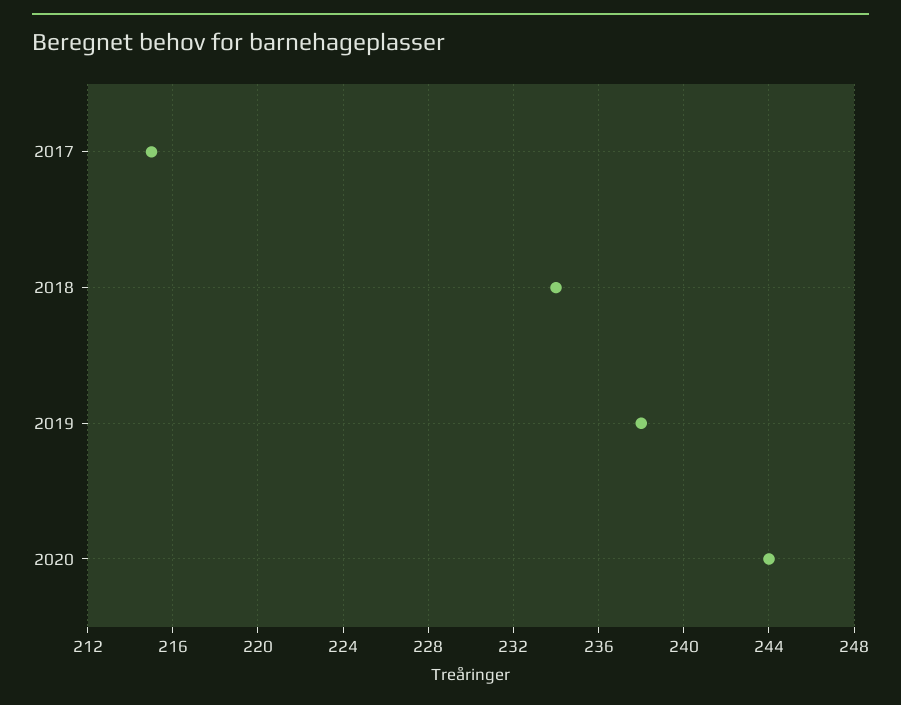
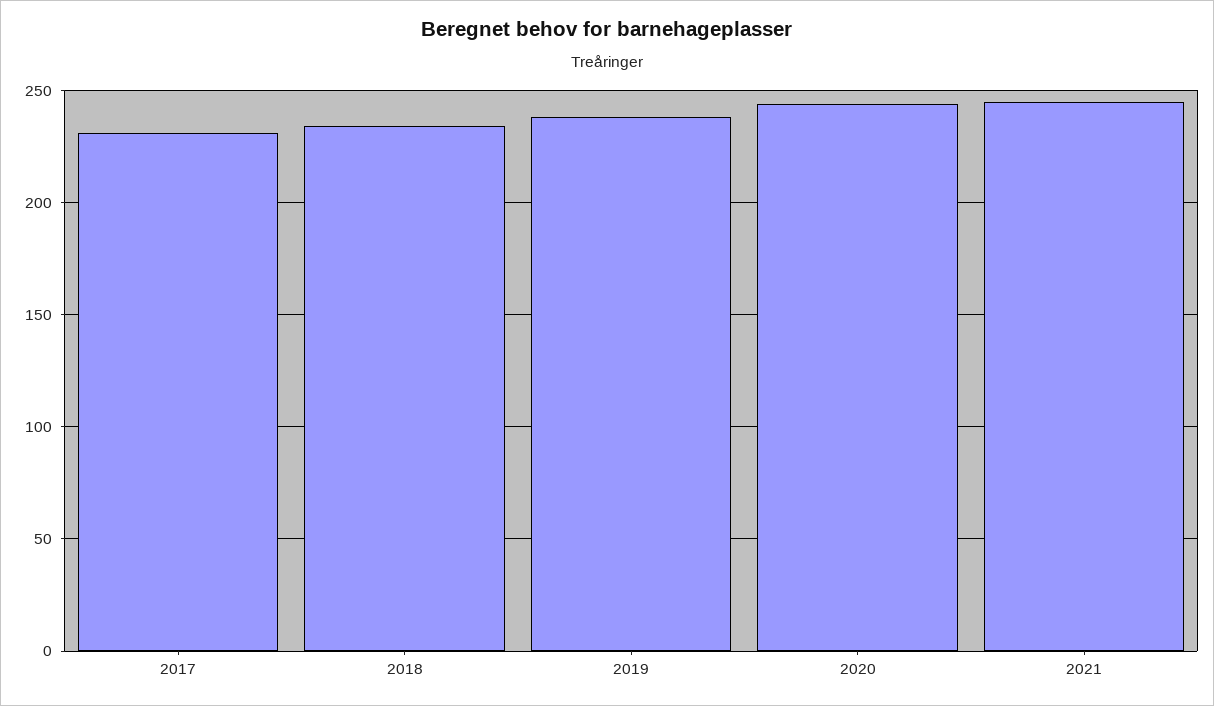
2017: 215 -> 230
2021: none -> 245

